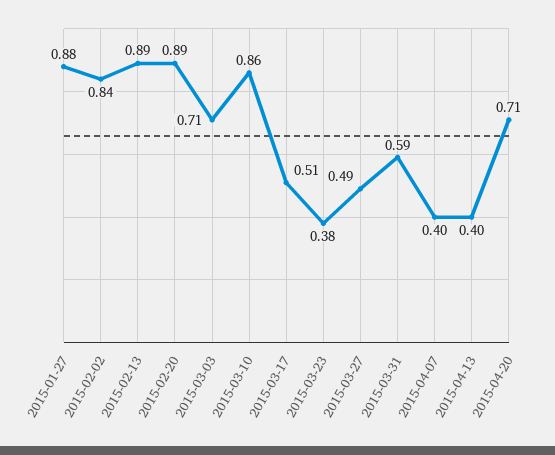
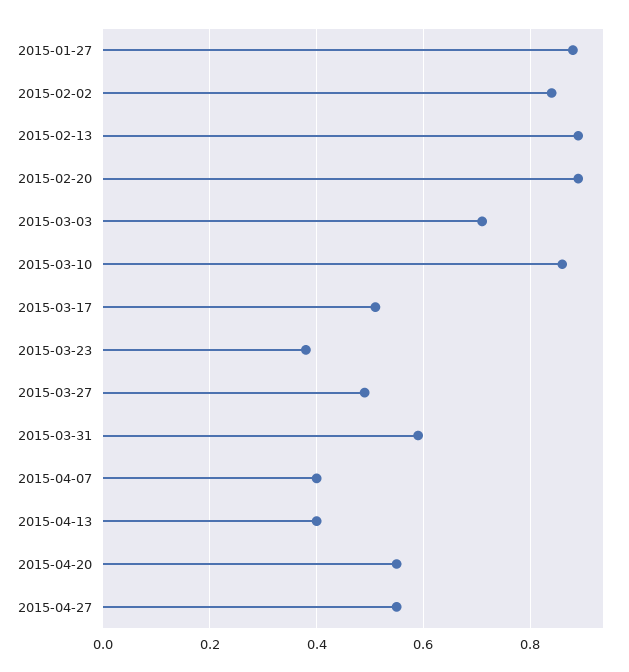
2015-04-20: 0.71 -> 0.55
2015-04-27: none -> 0.55

